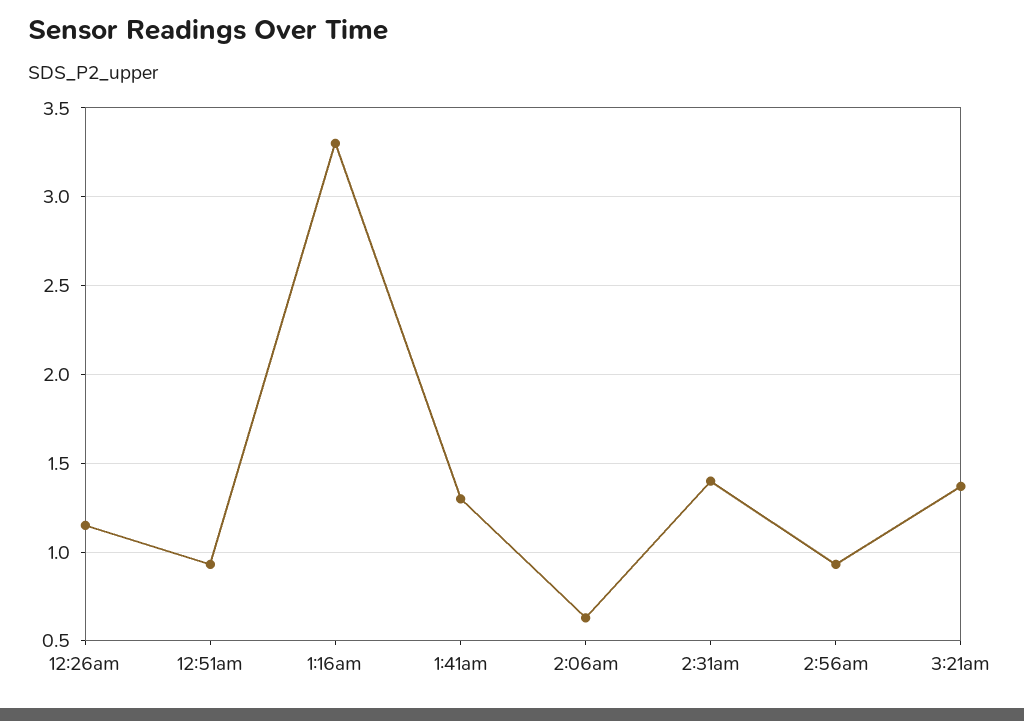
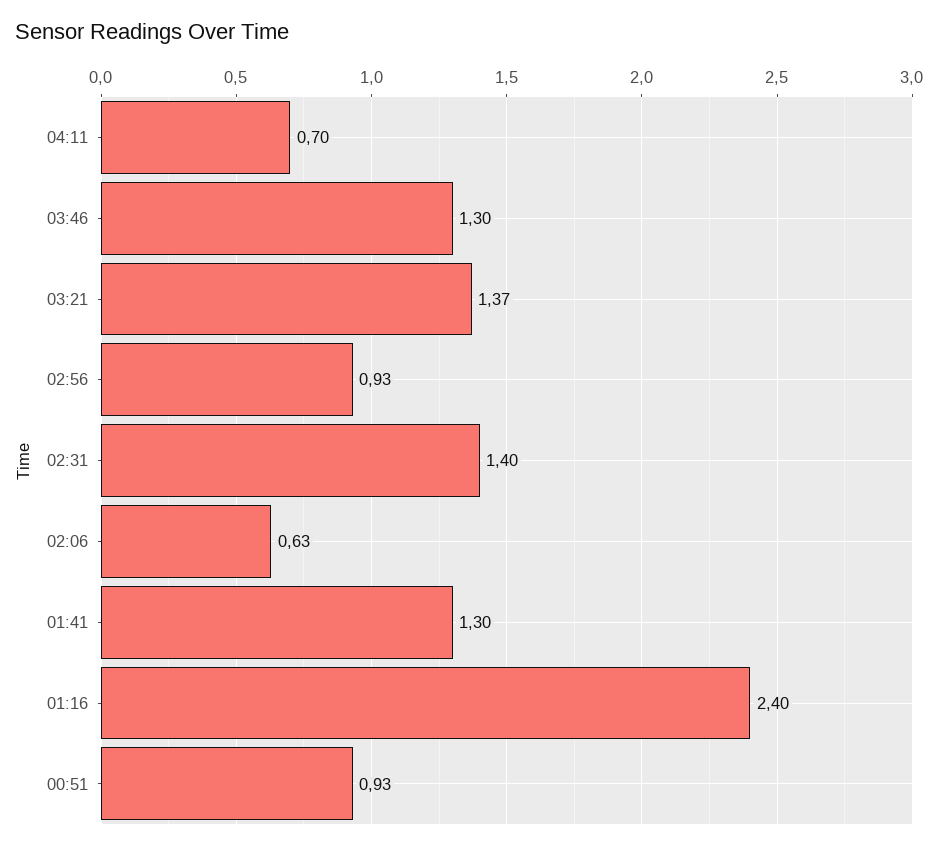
12:26am: 1.15 -> none
1:16am: 3.3 -> 2.4
04:11: none -> 0.7
03:46: none -> 1.3

